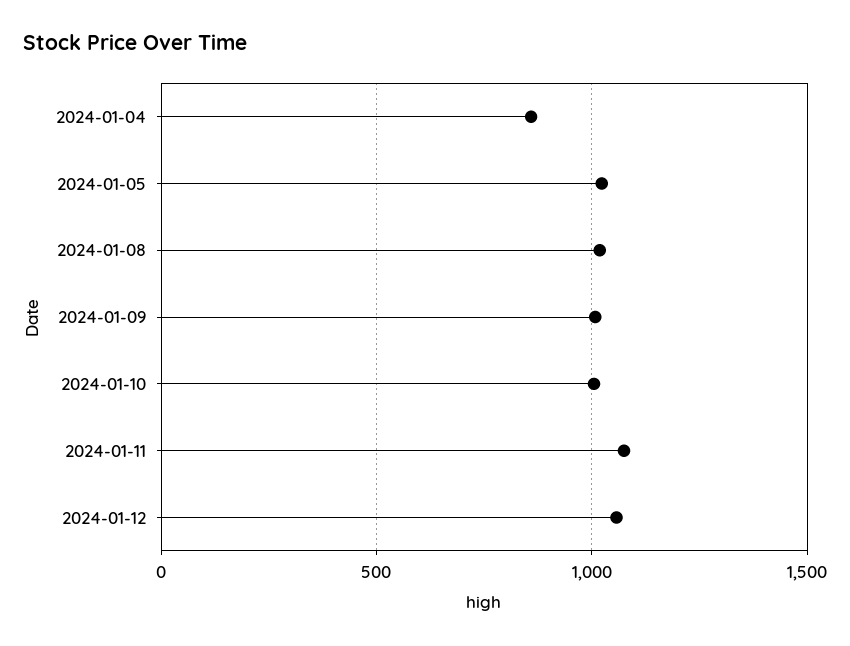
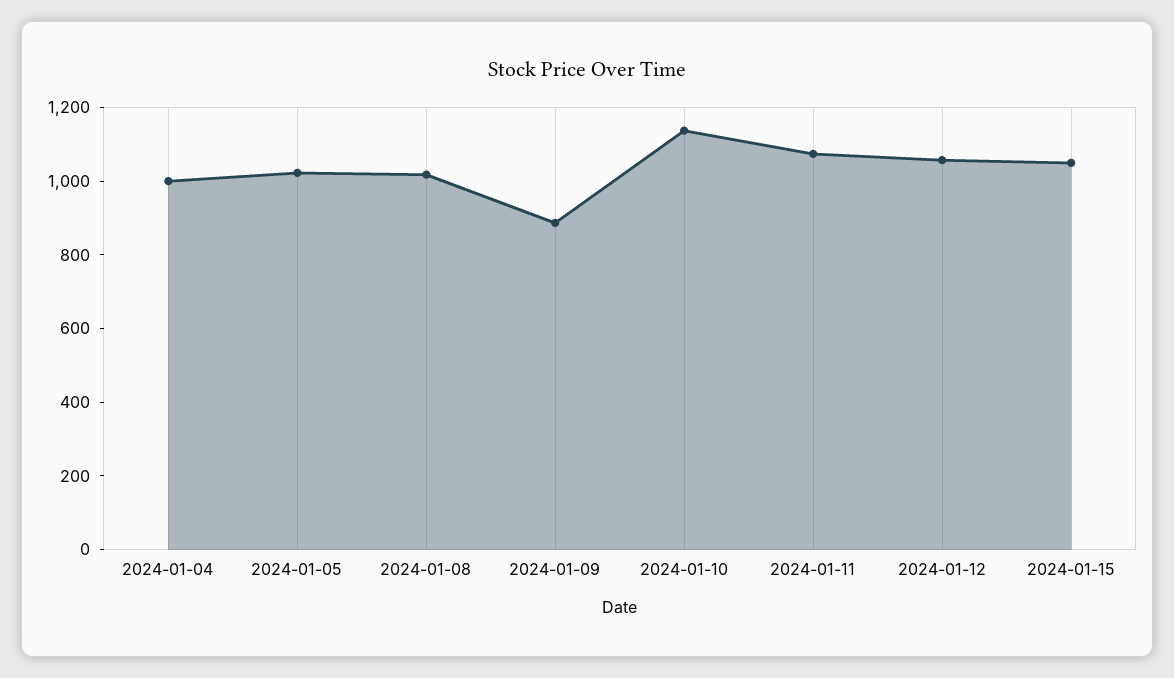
2024-01-04: 850 -> 1000
2024-01-09: 1000 -> 900
2024-01-10: 1000 -> 1150
2024-01-15: none -> 1050

